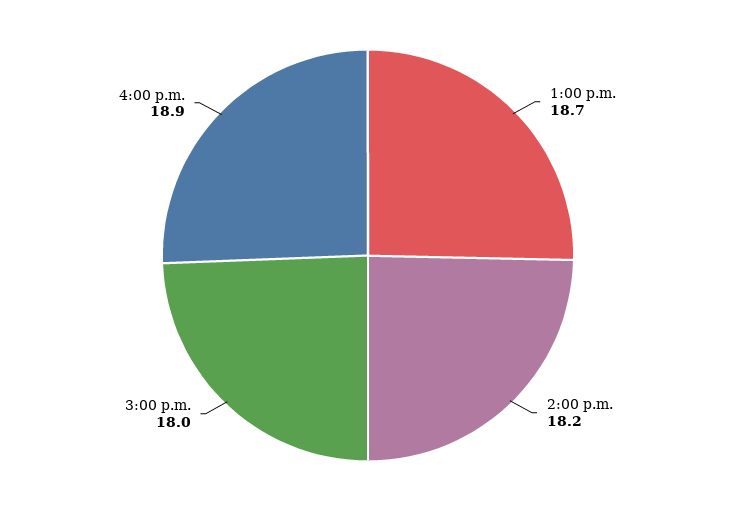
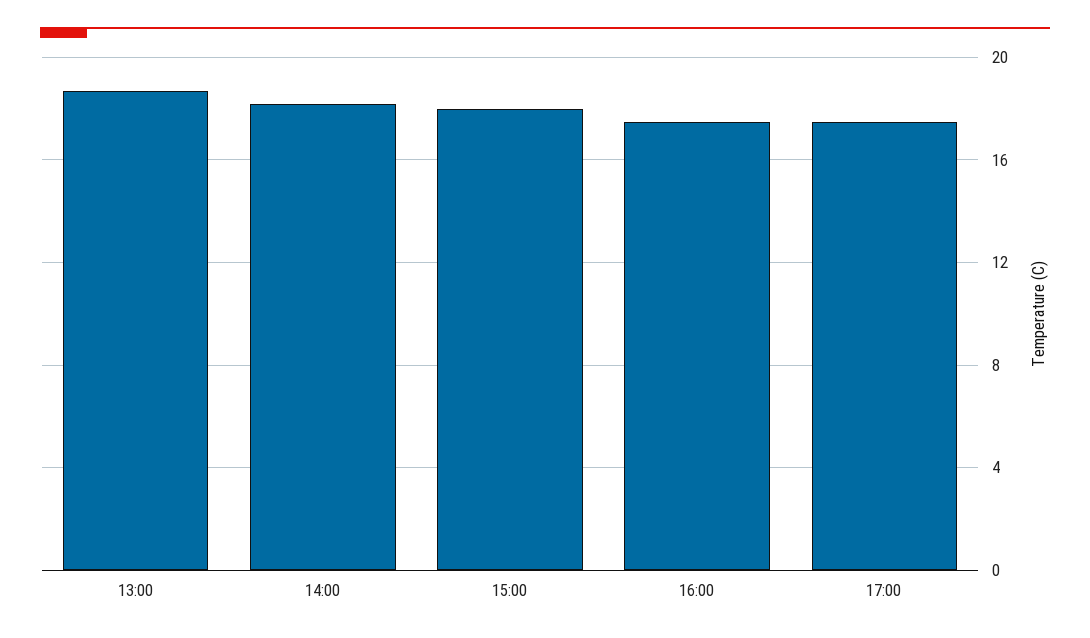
4:00 p.m.: 18.9 -> 17.5
17:00: none -> 17.5

